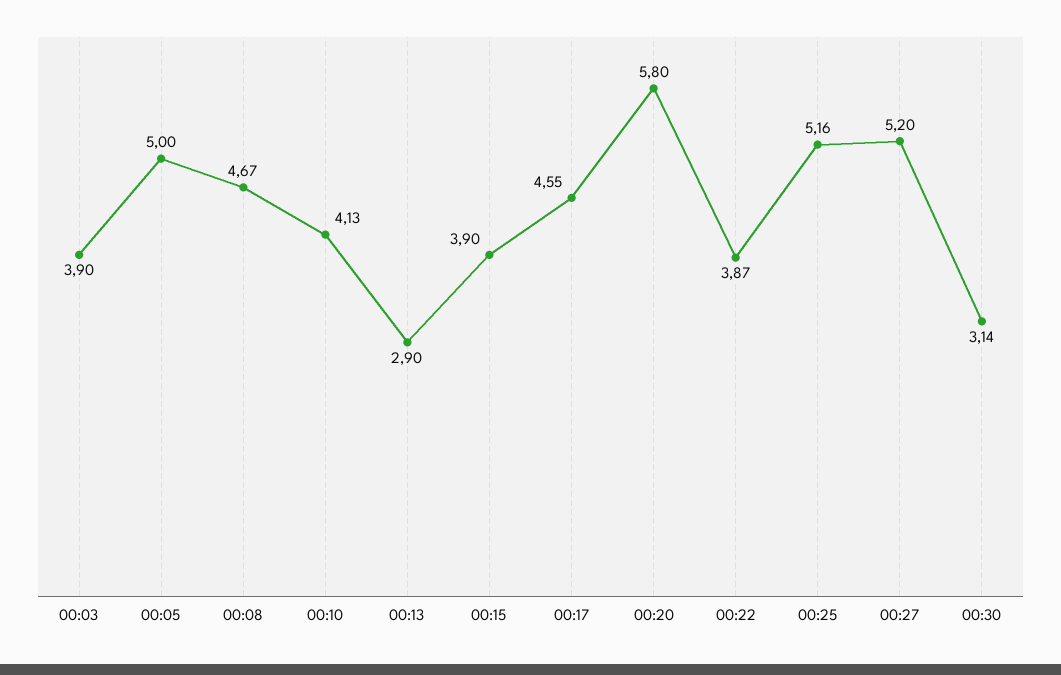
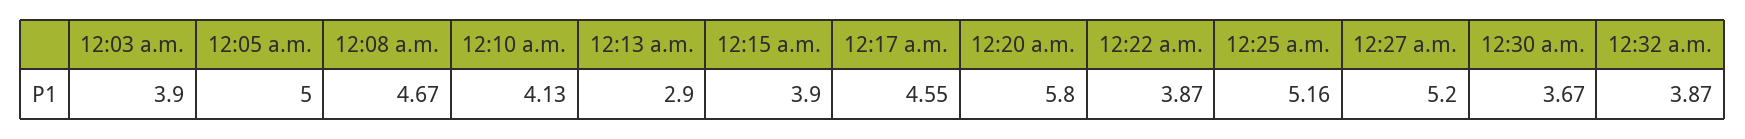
00:30: 3.14 -> 3.67
12:32 a.m.: none -> 3.87

